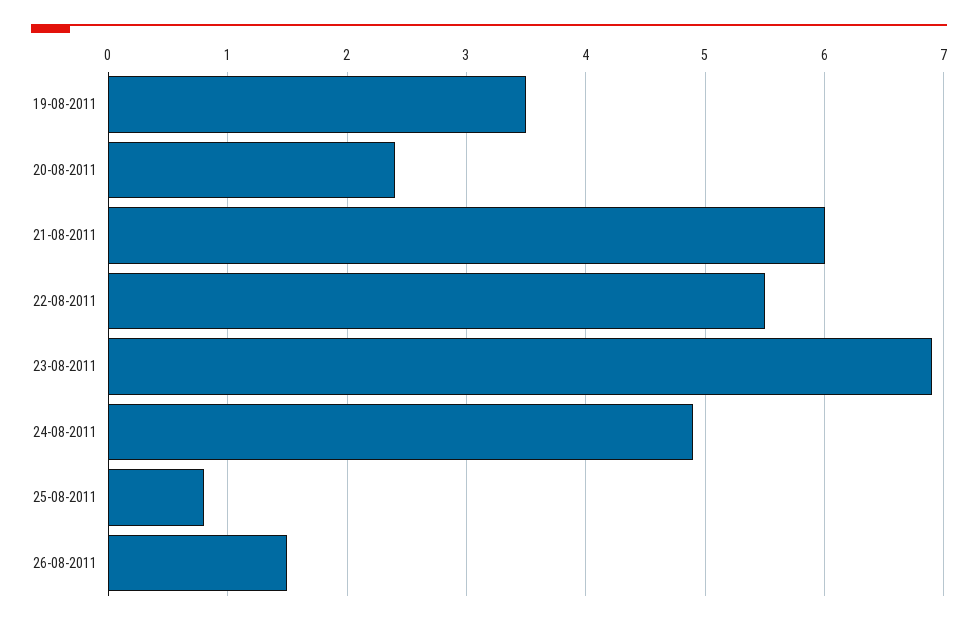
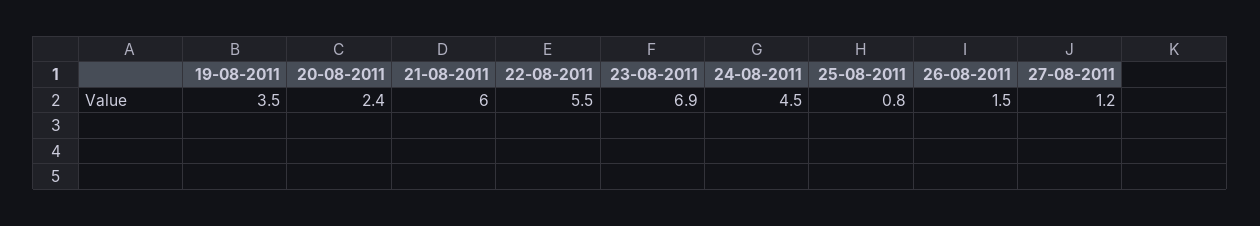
24-08-2011: 4.9 -> 4.5
27-08-2011: none -> 1.2

